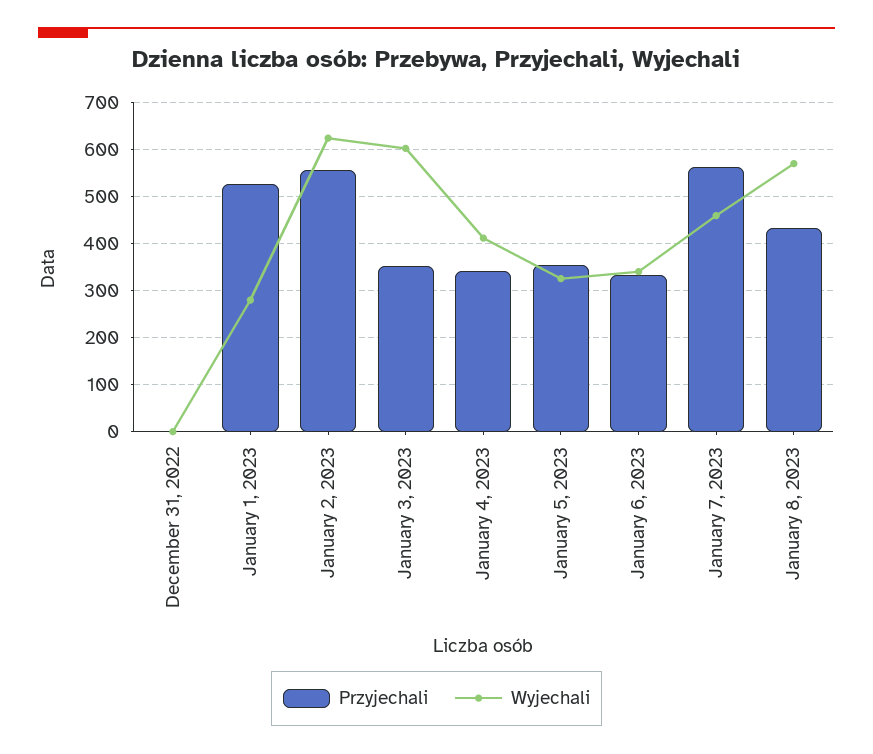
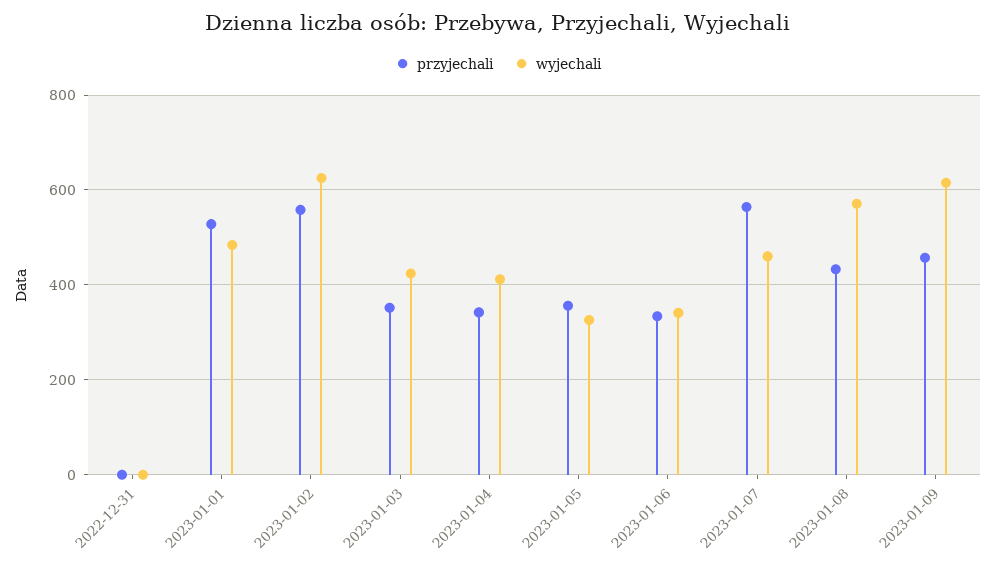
Wyjechali, January 1, 2023: 280 -> 480
Wyjechali, January 3, 2023: 600 -> 420
Przyjechali, 2023-01-09: none -> 460
Wyjechali, 2023-01-09: none -> 620

